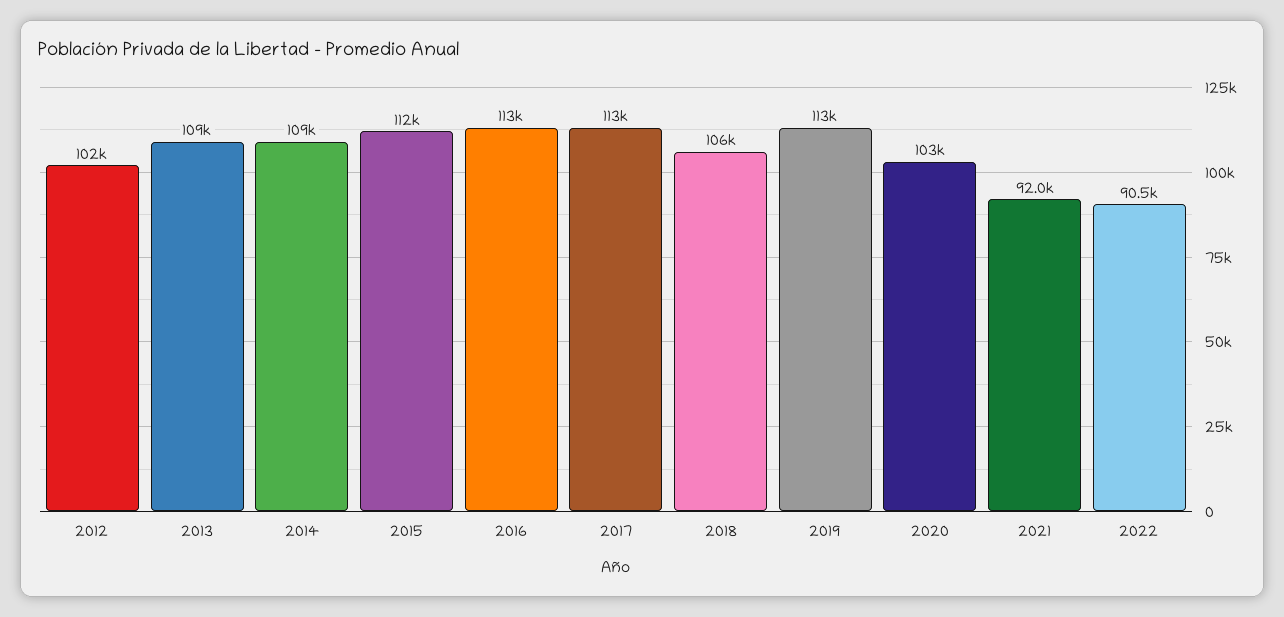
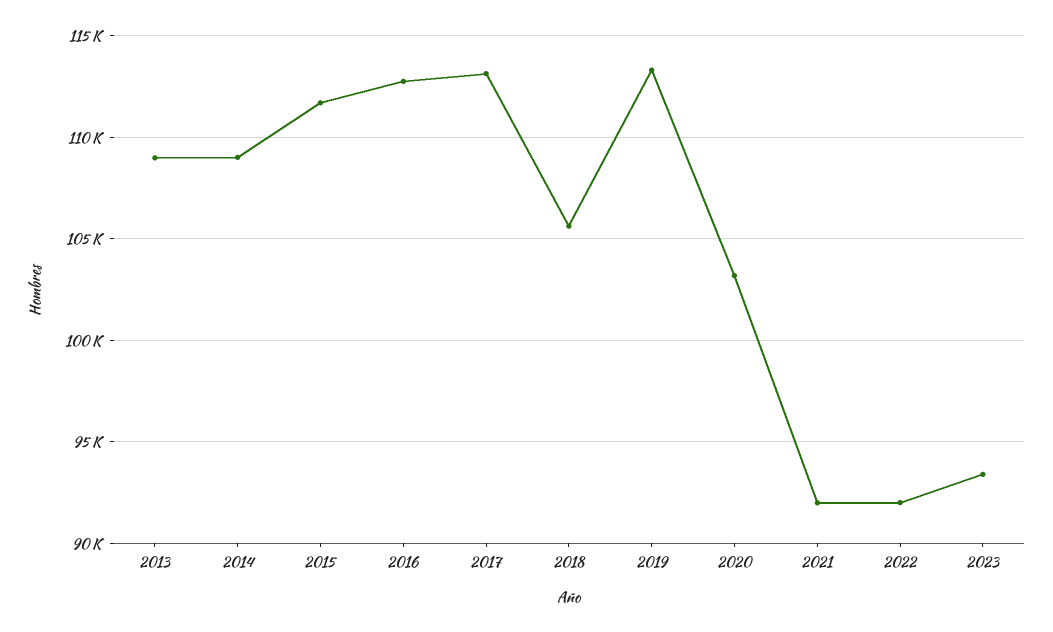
2012: 102000 -> none
2022: 90500 -> 92000
2023: none -> 93500

